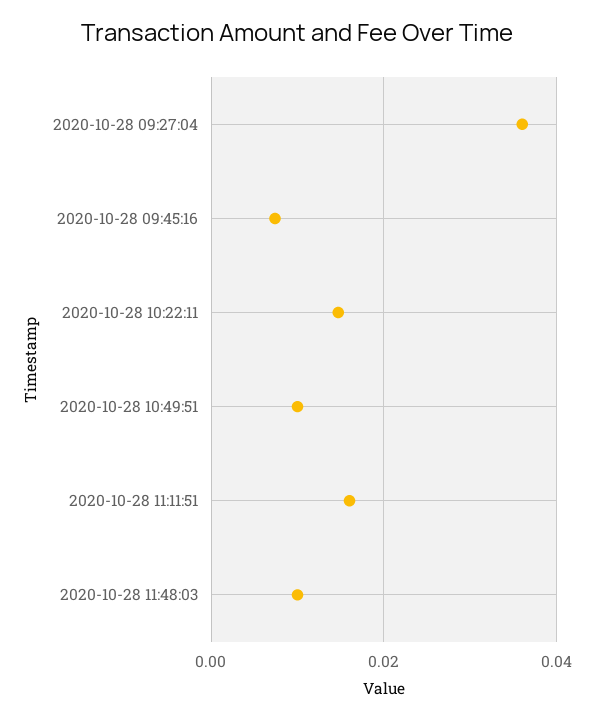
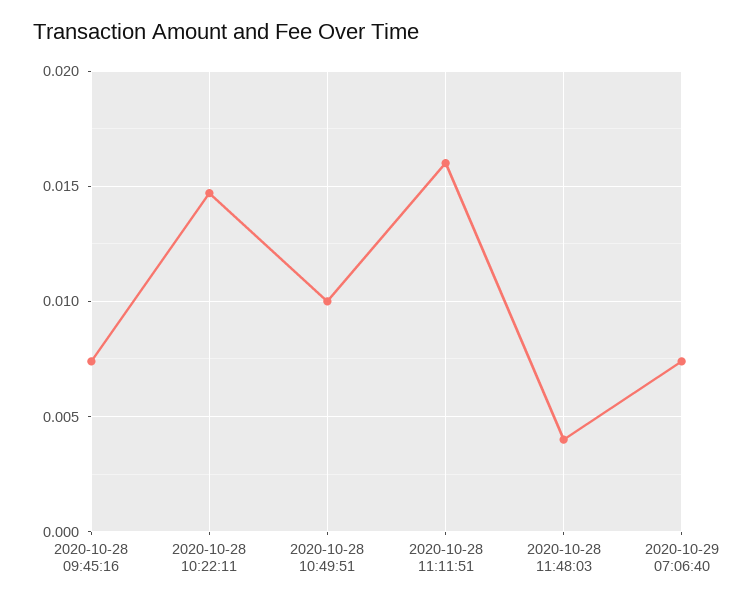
2020-10-28 09:27:04: 0.036 -> none
2020-10-28 11:48:03: 0.01 -> 0.004
2020-10-29 07:06:40: none -> 0.0075

